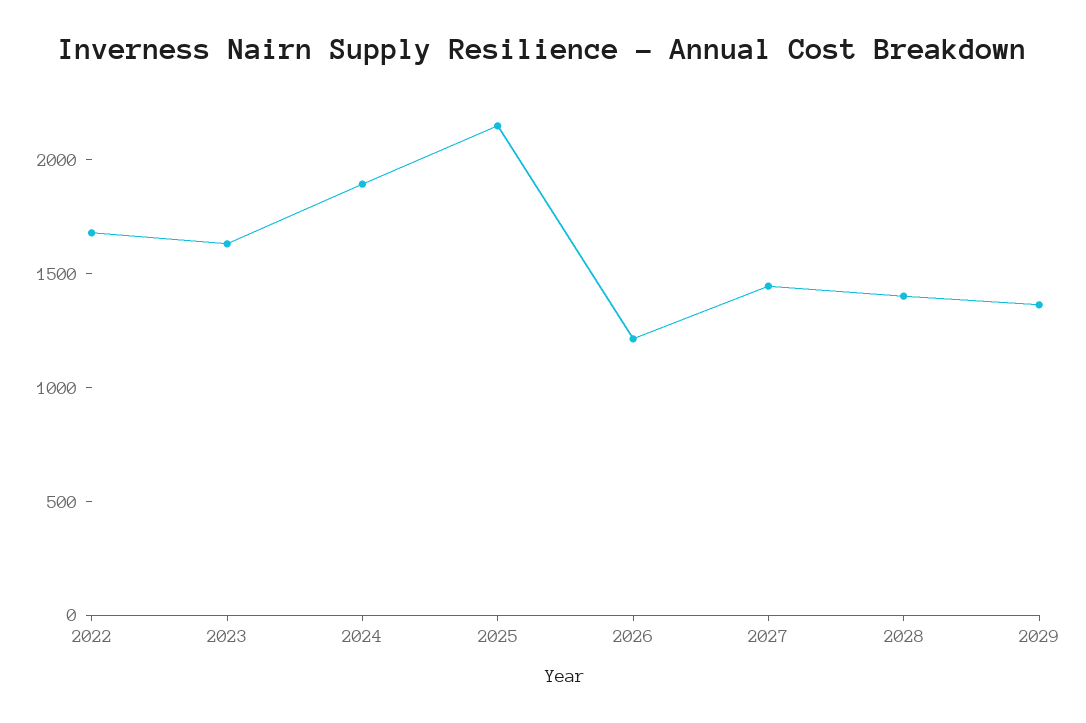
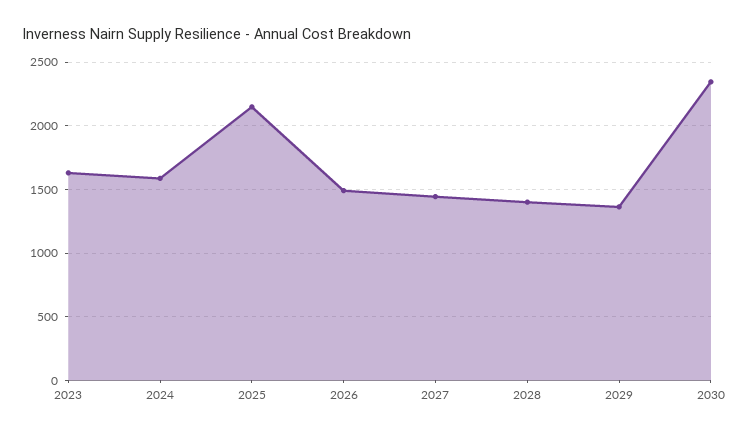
2022: 1700 -> none
2024: 1900 -> 1600
2026: 1200 -> 1500
2030: none -> 2350

